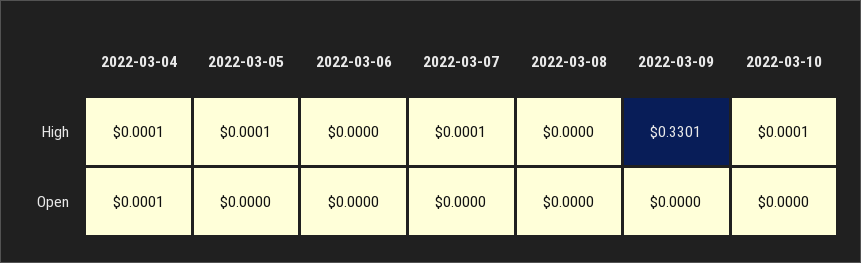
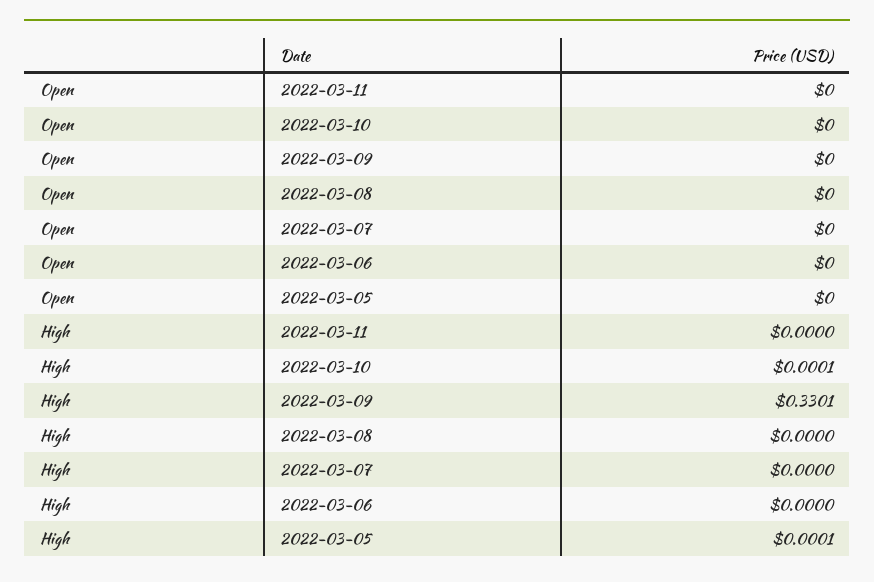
2022-03-04, High: 0.0001 -> none
2022-03-07, High: 0.0001 -> 0
2022-03-04, Open: 0.0001 -> none
2022-03-11, Open: none -> 0
2022-03-11, High: none -> 0

